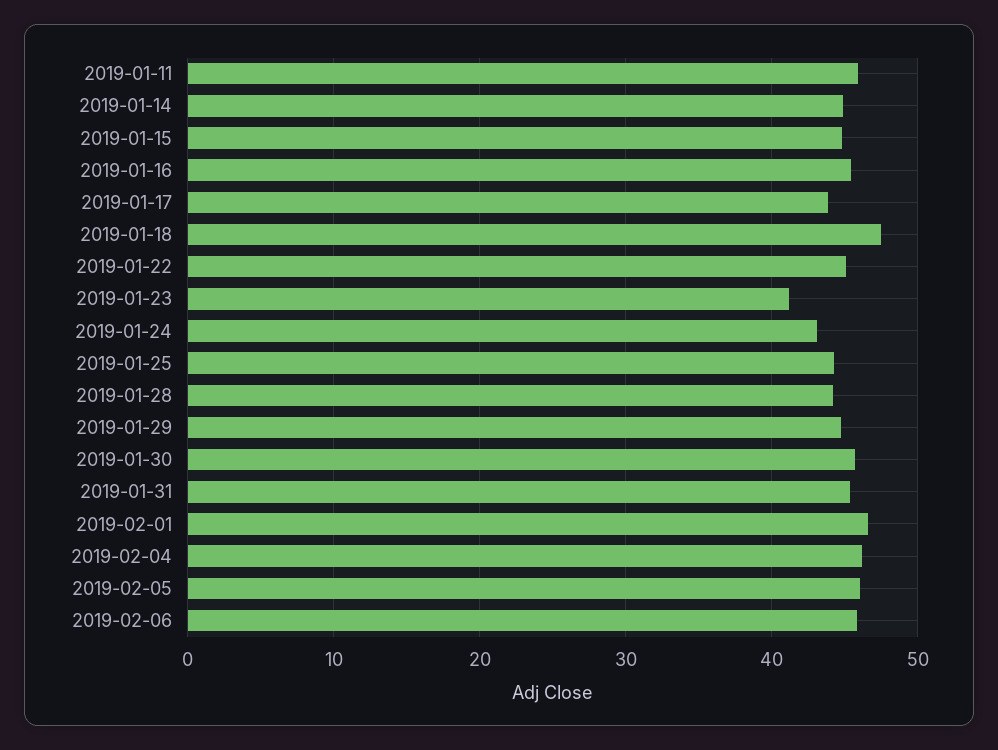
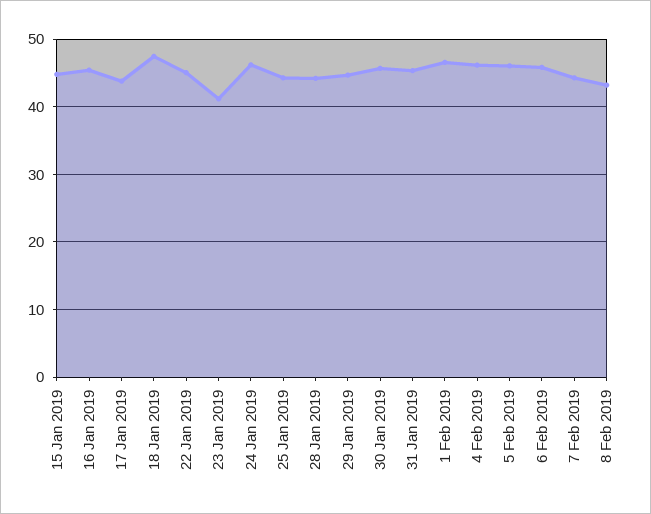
2019-01-11: 46 -> none
2019-01-14: 45 -> none
2019-01-24: 43 -> 46
7 Feb 2019: none -> 44
8 Feb 2019: none -> 43

